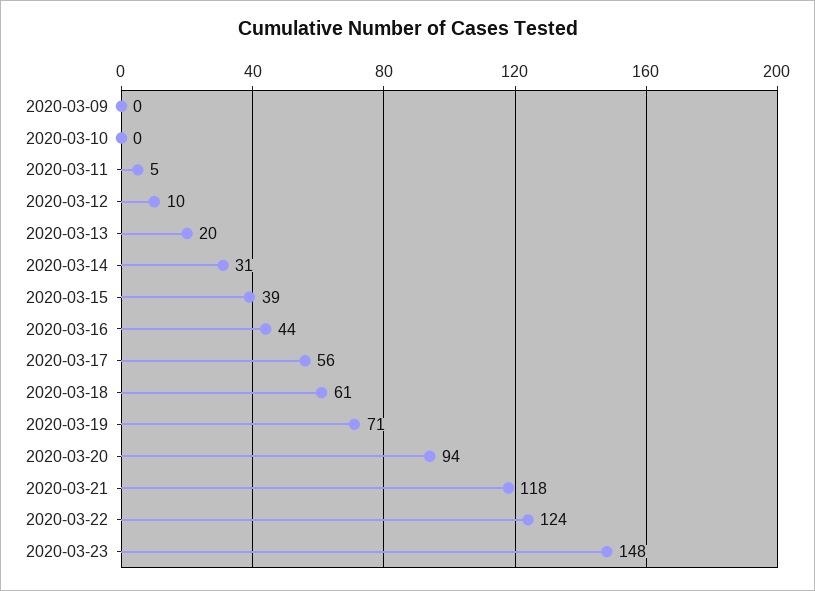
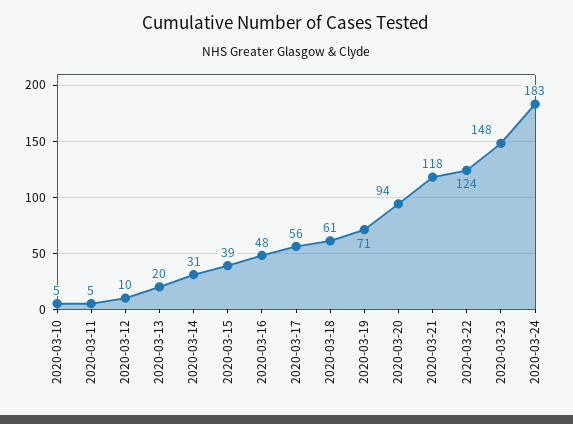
2020-03-09: 0 -> none
2020-03-10: 0 -> 5
2020-03-16: 44 -> 48
2020-03-24: none -> 183

